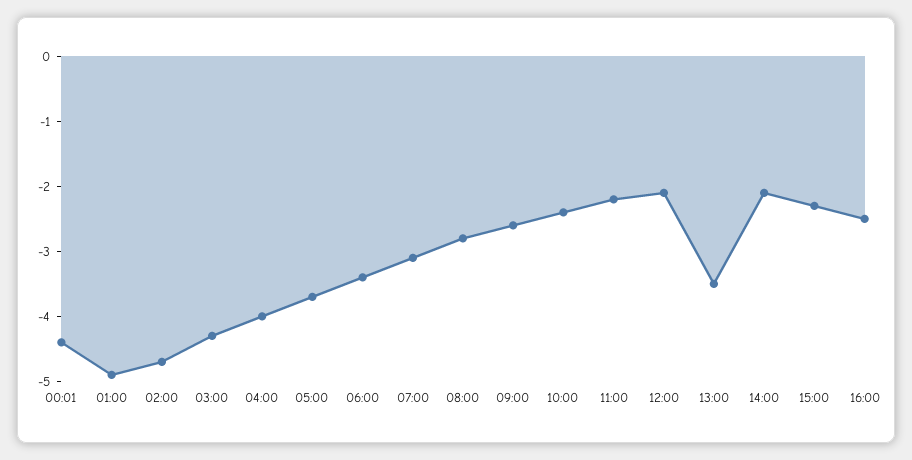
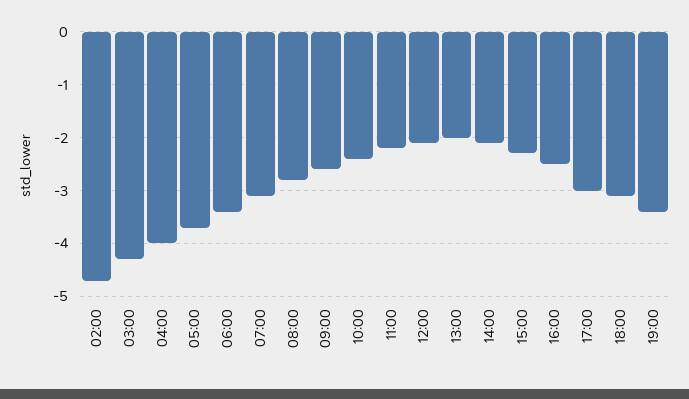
00:01: -4.5 -> none
01:00: -5 -> none
13:00: -3.5 -> -2
17:00: none -> -3
18:00: none -> -3
19:00: none -> -3.5

